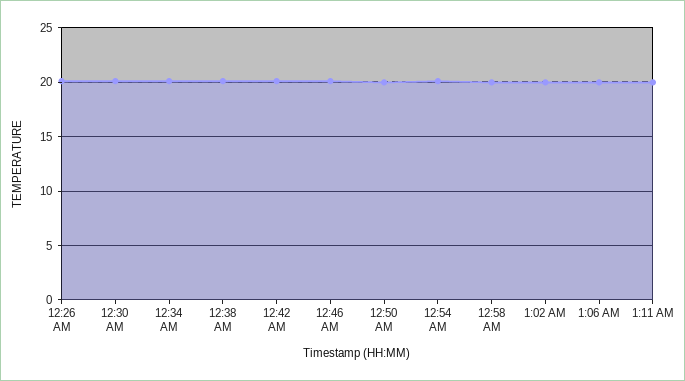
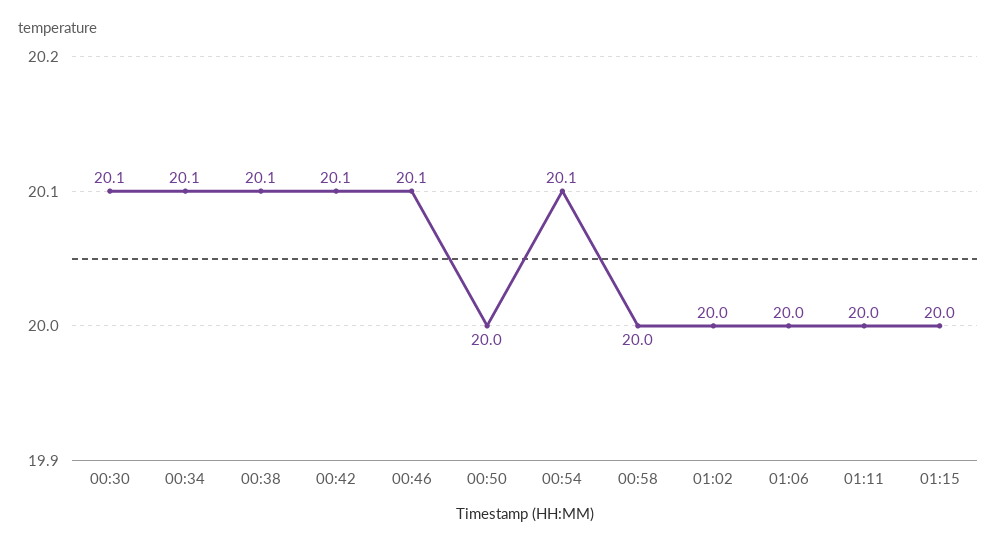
12:26 AM: 20 -> none
01:15: none -> 20

